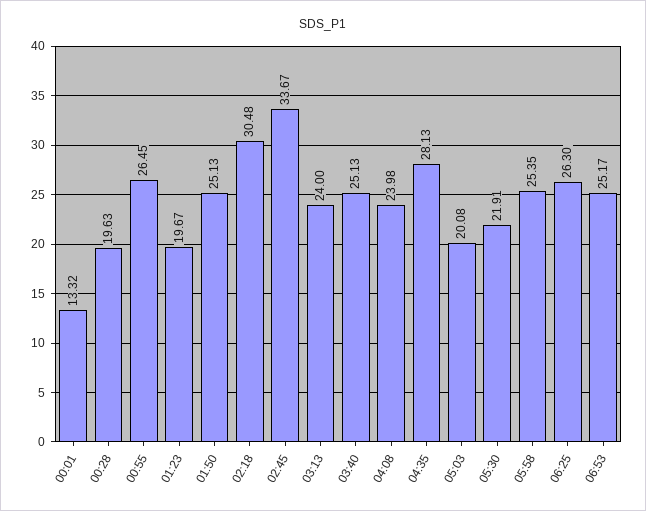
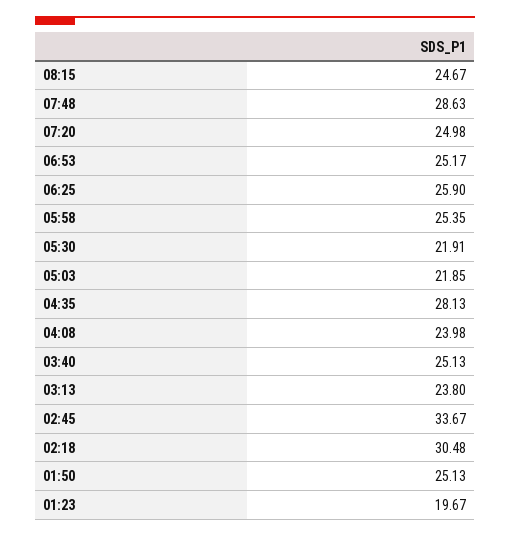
00:01: 13.32 -> none
00:28: 19.63 -> none
00:55: 26.45 -> none
03:13: 24 -> 23.8
05:03: 20.08 -> 21.85
06:25: 26.3 -> 25.9
08:15: none -> 24.67
07:48: none -> 28.63
07:20: none -> 24.98

